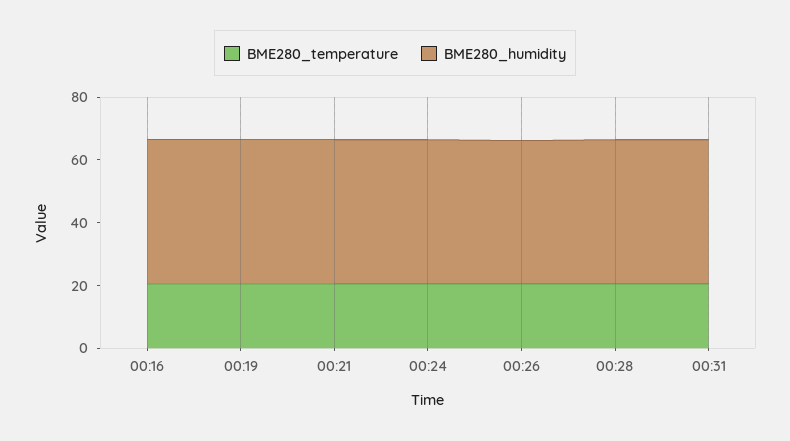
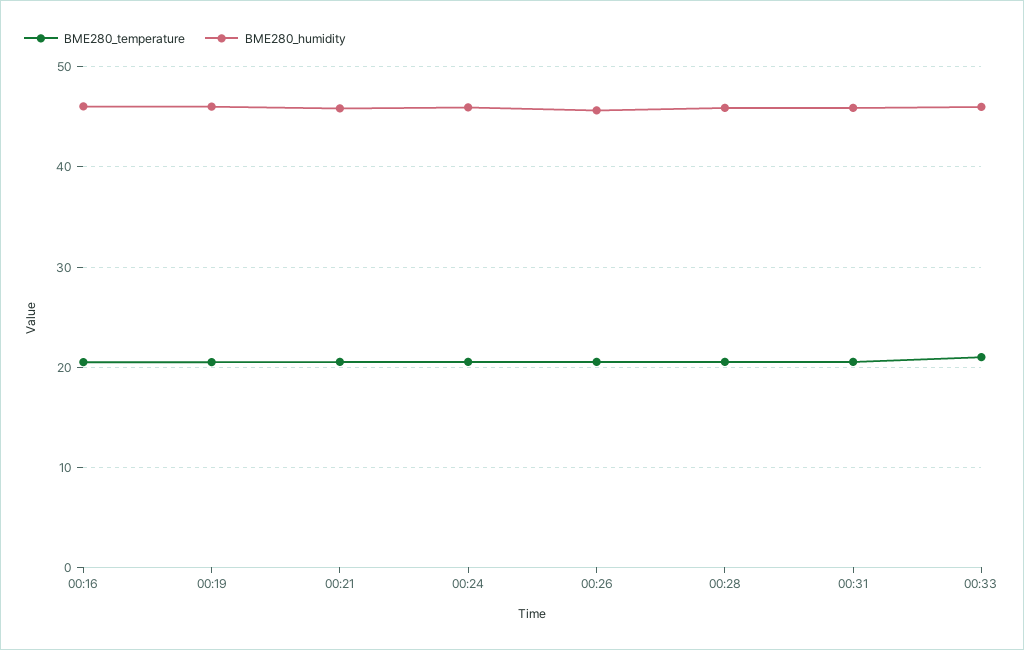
BME280_temperature, 00:33: none -> 21
BME280_humidity, 00:33: none -> 46

